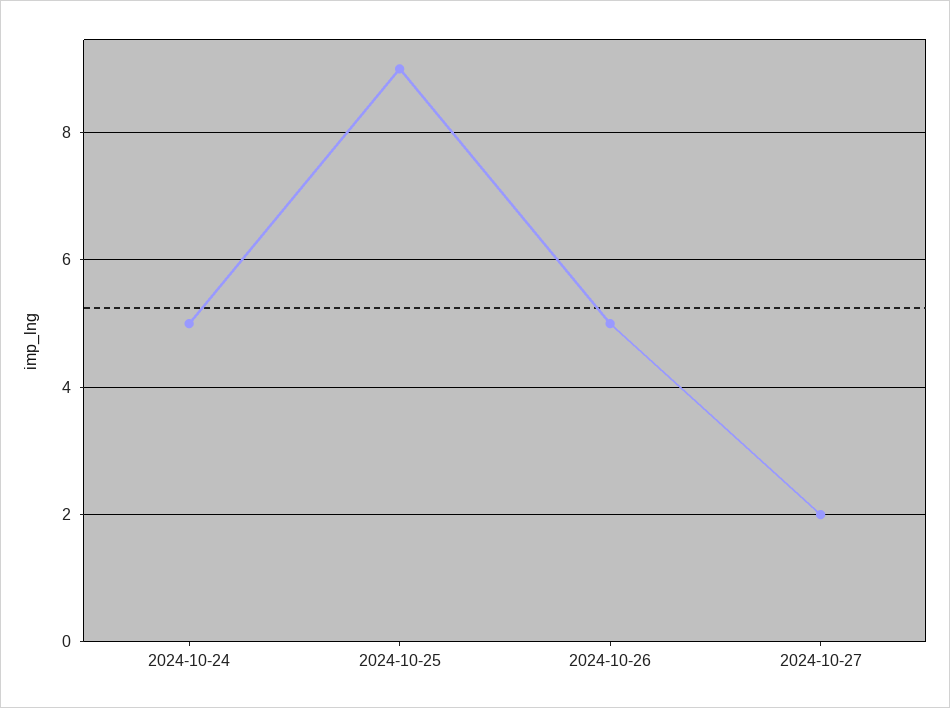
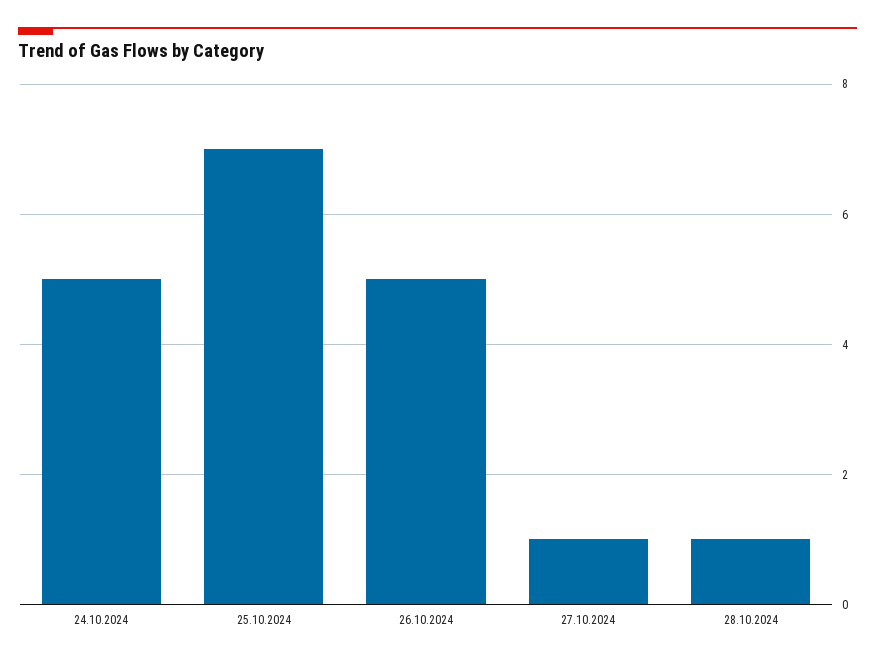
2024-10-25: 9 -> 7
2024-10-27: 2 -> 1
28.10.2024: none -> 1

